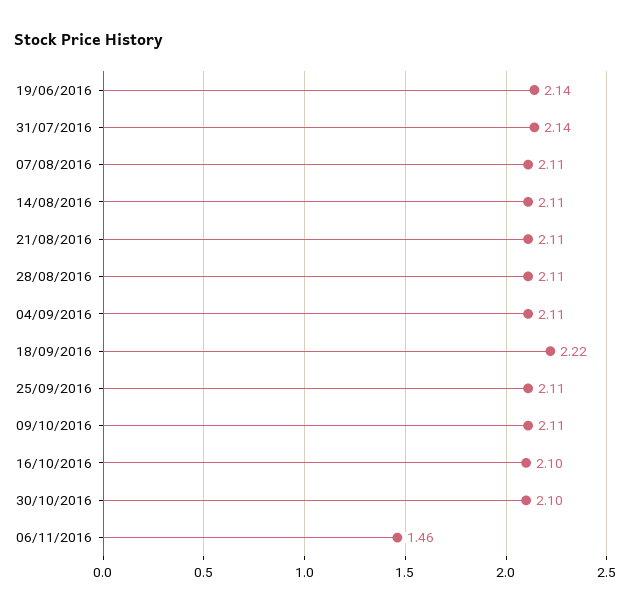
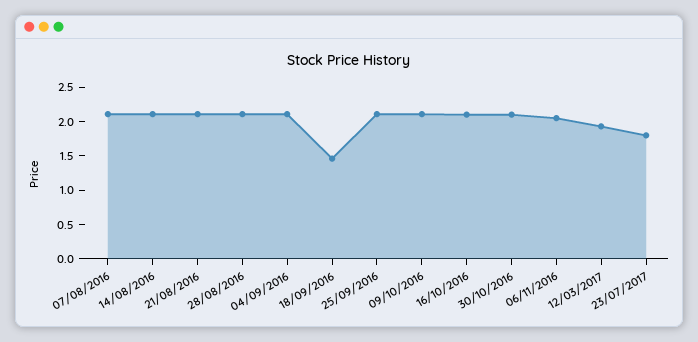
19/06/2016: 2.14 -> none
31/07/2016: 2.14 -> none
18/09/2016: 2.22 -> 1.5
06/11/2016: 1.46 -> 2
12/03/2017: none -> 2
23/07/2017: none -> 1.75

